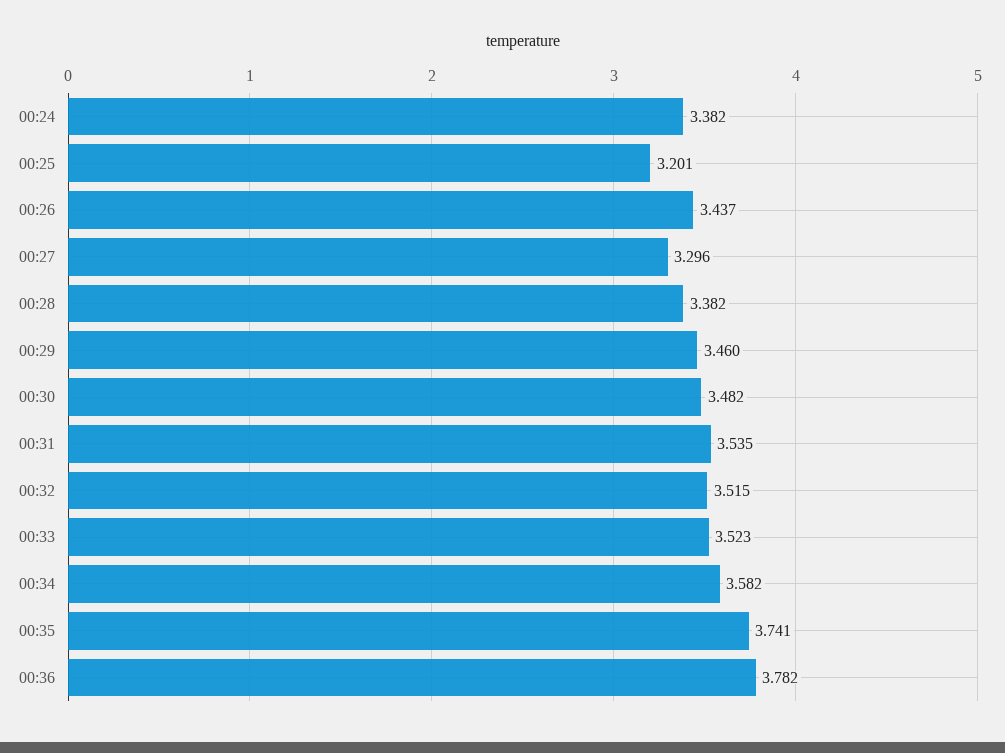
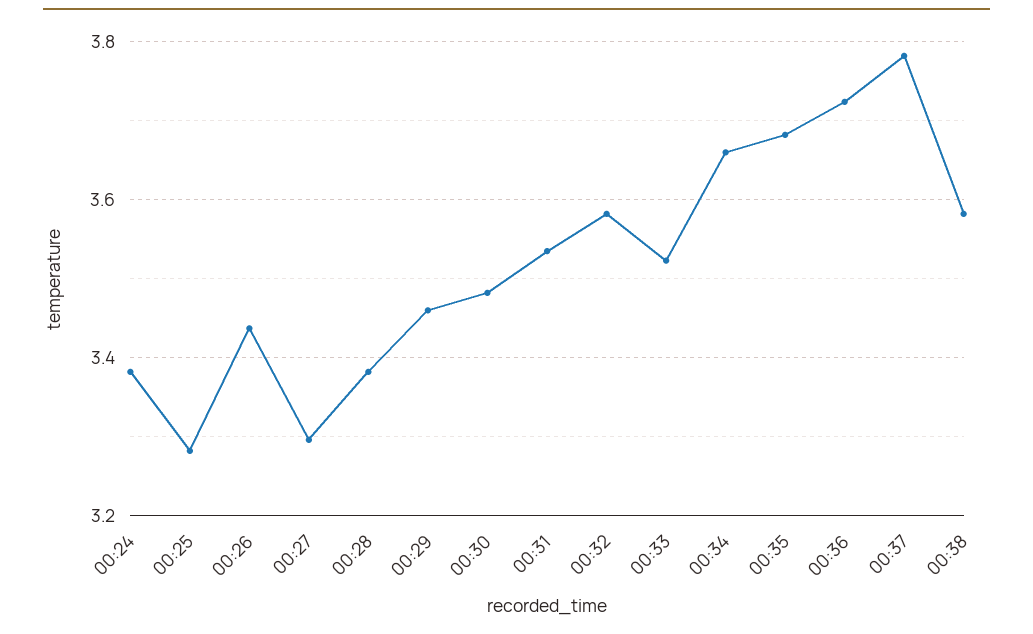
00:25: 3.201 -> 3.28
00:32: 3.515 -> 3.58
00:34: 3.582 -> 3.66
00:35: 3.741 -> 3.68
00:36: 3.782 -> 3.72
00:37: none -> 3.78
00:38: none -> 3.58

